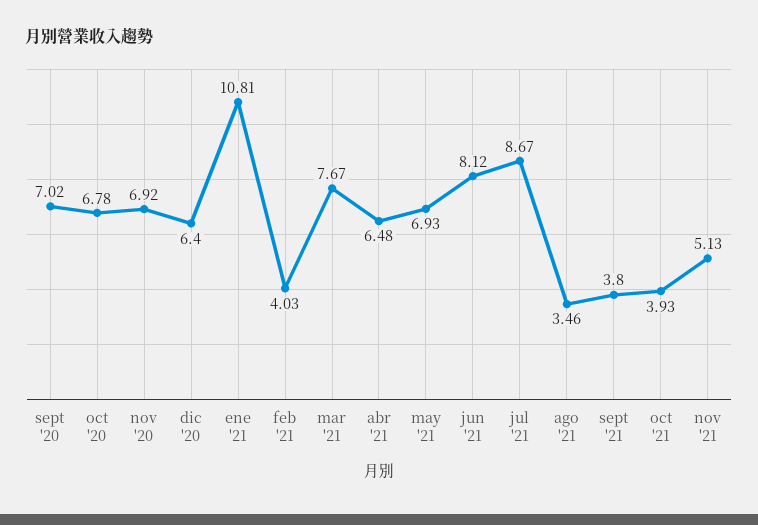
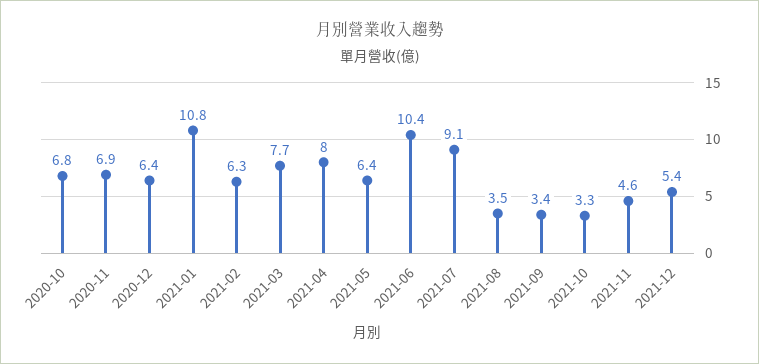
sept '20: 7.02 -> none
feb '21: 4.03 -> 6.3
abr '21: 6.48 -> 8
may '21: 6.93 -> 6.4
jun '21: 8.12 -> 10.4
jul '21: 8.67 -> 9.1
sept '21: 3.8 -> 3.4
oct '21: 3.93 -> 3.3
nov '21: 5.13 -> 4.6
2021-12: none -> 5.4

